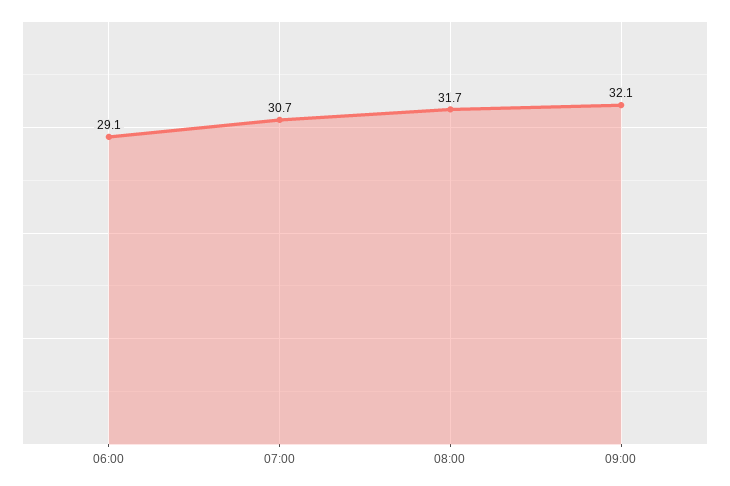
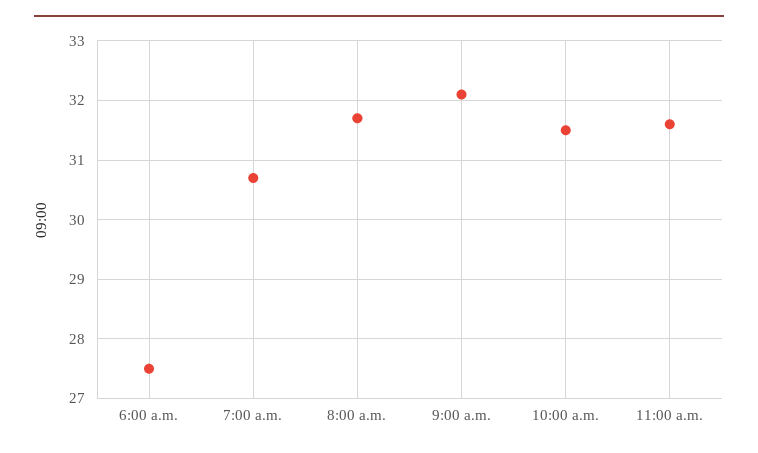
06:00: 29.1 -> 27.5
10:00 a.m.: none -> 31.5
11:00 a.m.: none -> 31.5

